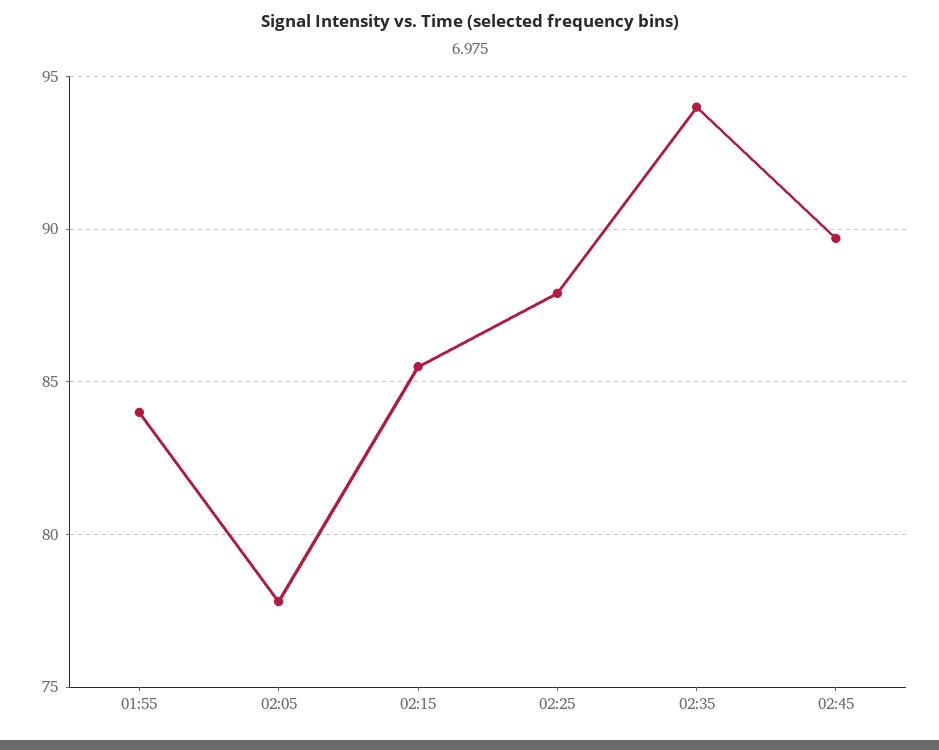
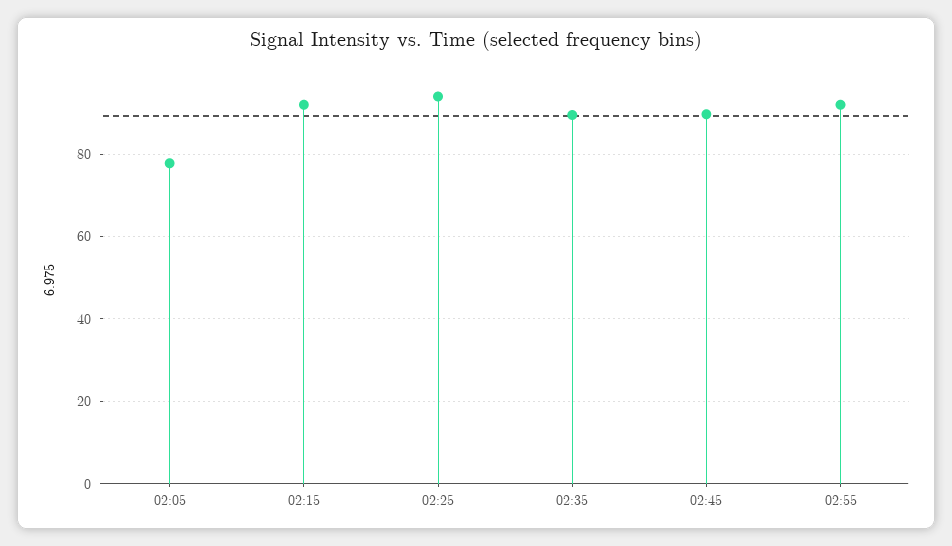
01:55: 84 -> none
02:15: 85.5 -> 92
02:25: 88 -> 94
02:35: 94 -> 90
02:55: none -> 92

